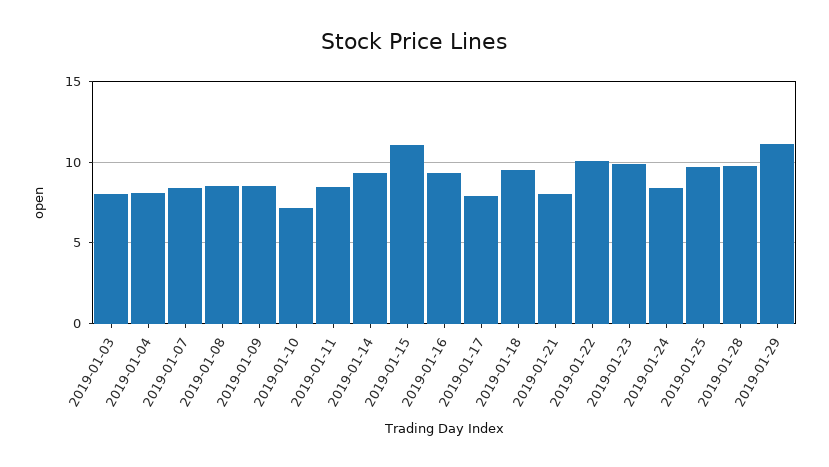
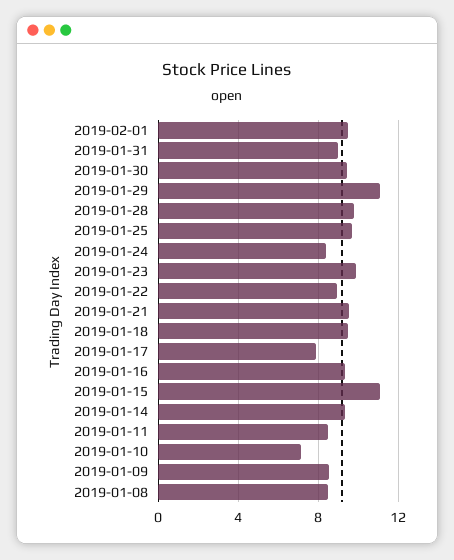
2019-01-03: 8 -> none
2019-01-04: 8 -> none
2019-01-07: 8.5 -> none
2019-01-21: 8 -> 9.5
2019-01-22: 10 -> 9
2019-02-01: none -> 9.5
2019-01-31: none -> 9
2019-01-30: none -> 9.5

